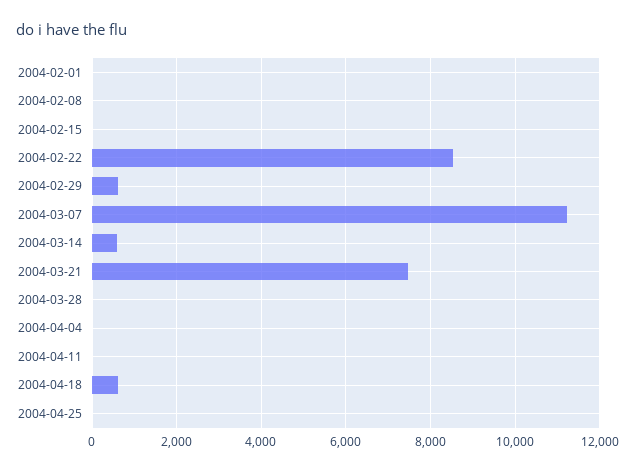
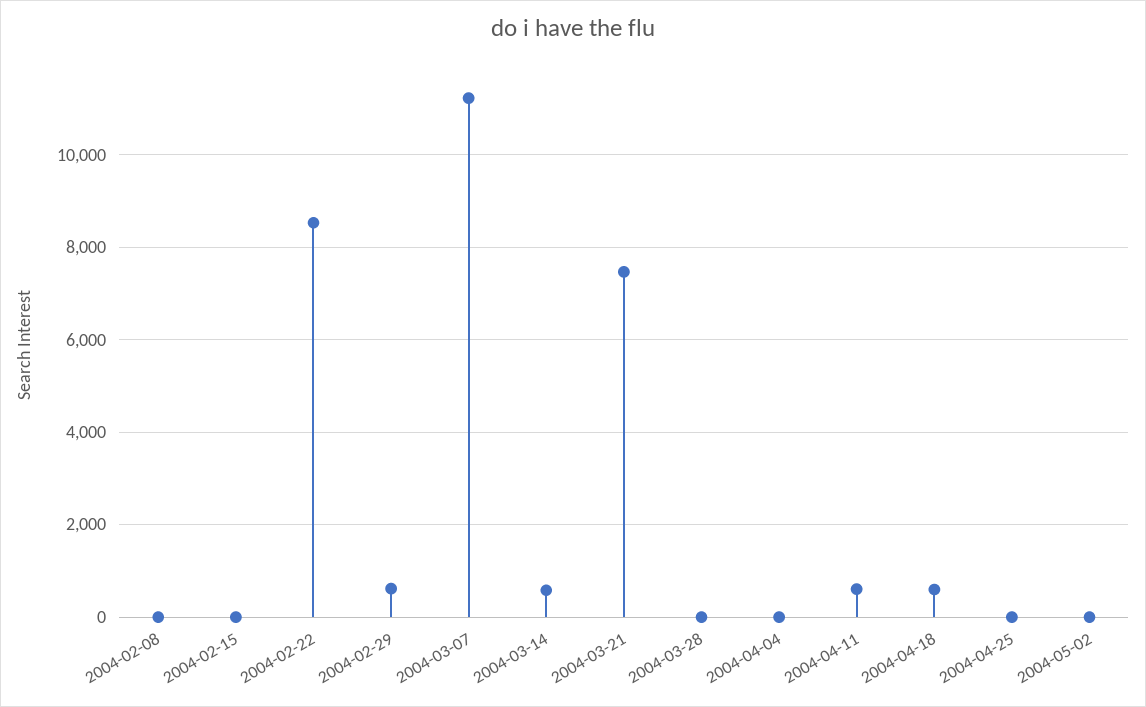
2004-02-01: 0 -> none
2004-04-11: 0 -> 600
2004-05-02: none -> 0

